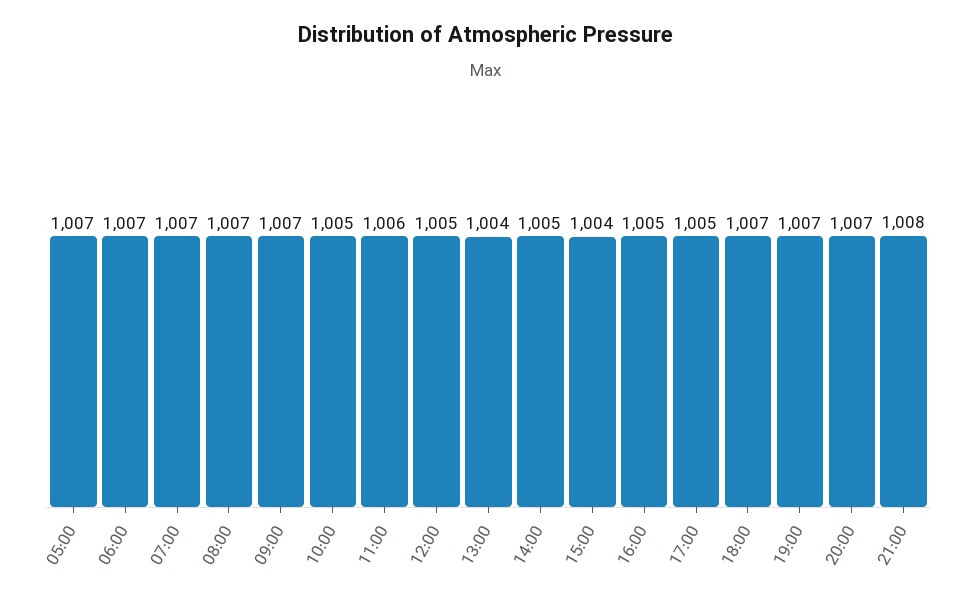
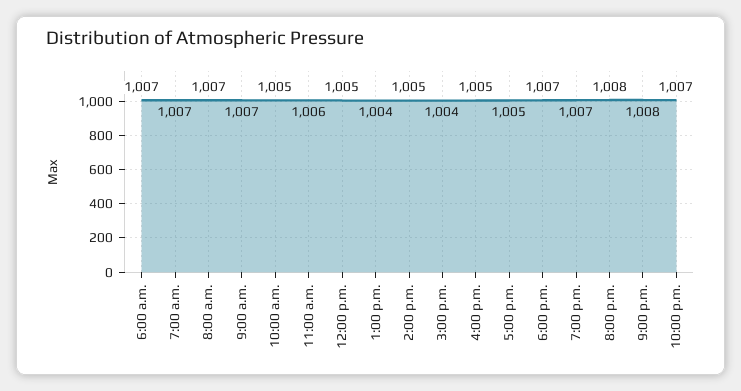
05:00: 1007 -> none
20:00: 1007 -> 1008
10:00 p.m.: none -> 1007

